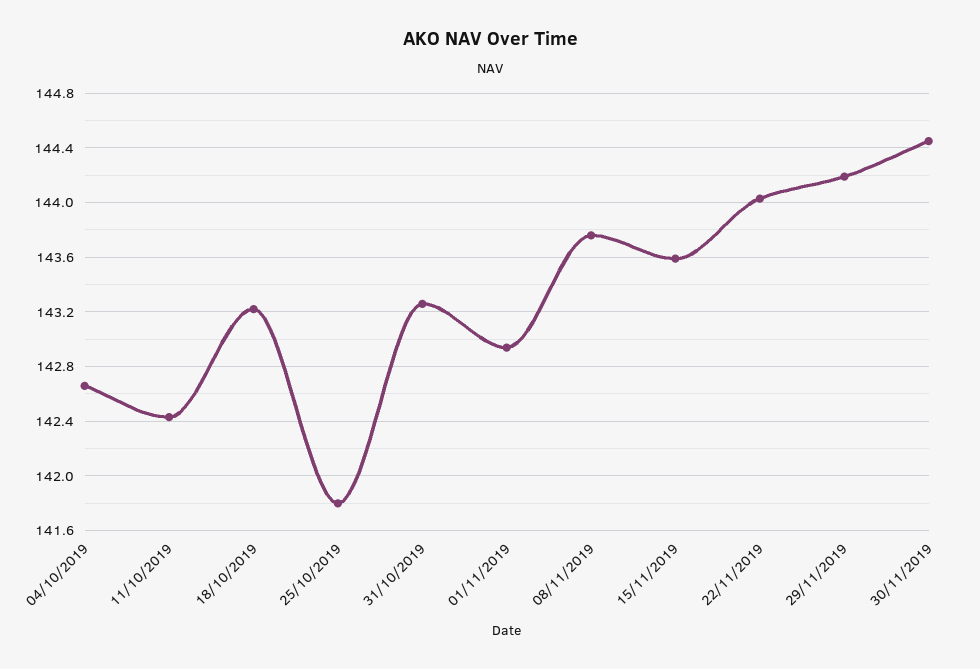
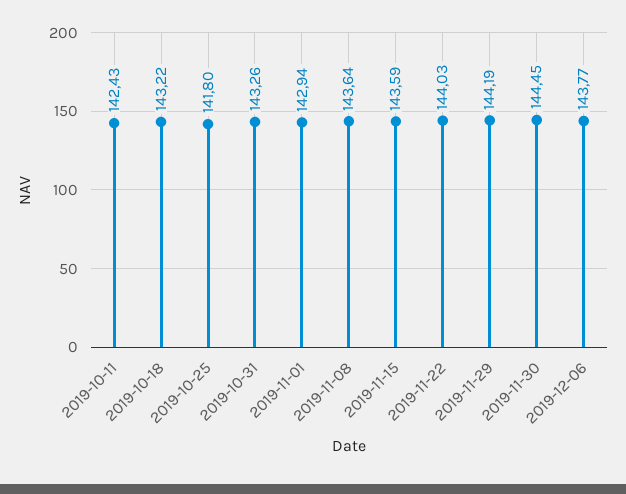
04/10/2019: 142.65 -> none
08/11/2019: 143.75 -> 143.64
2019-12-06: none -> 143.77

